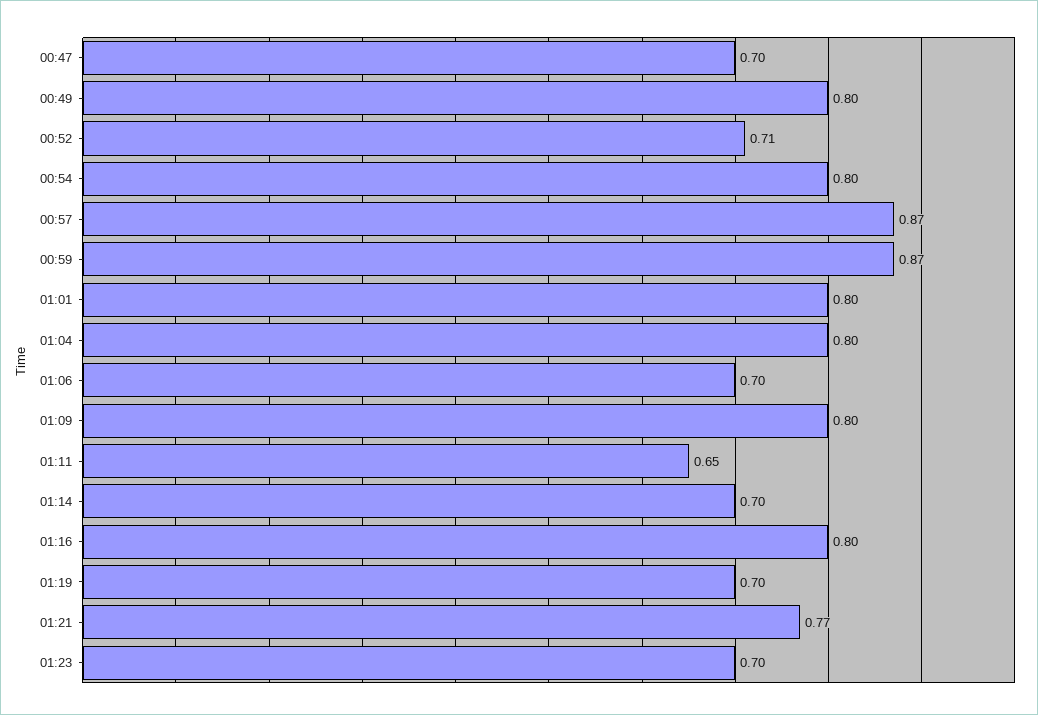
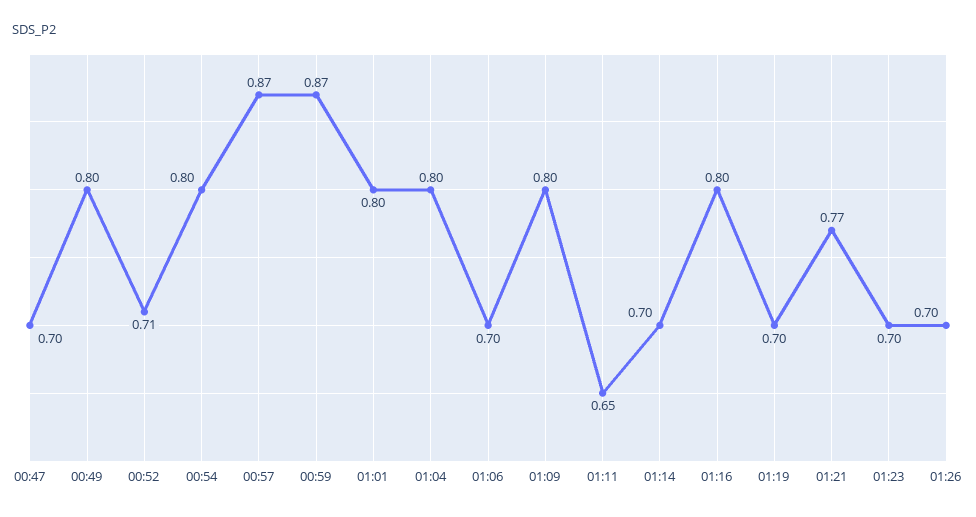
01:26: none -> 0.7

